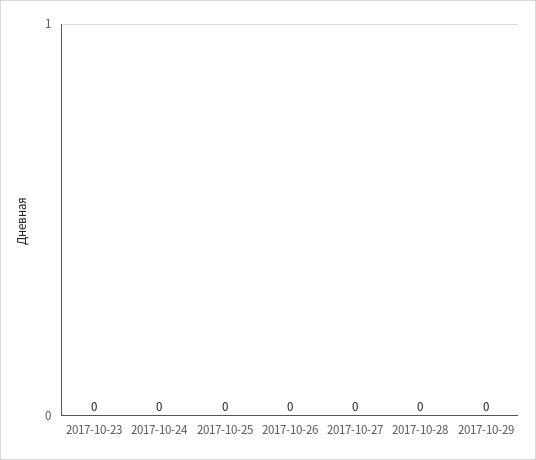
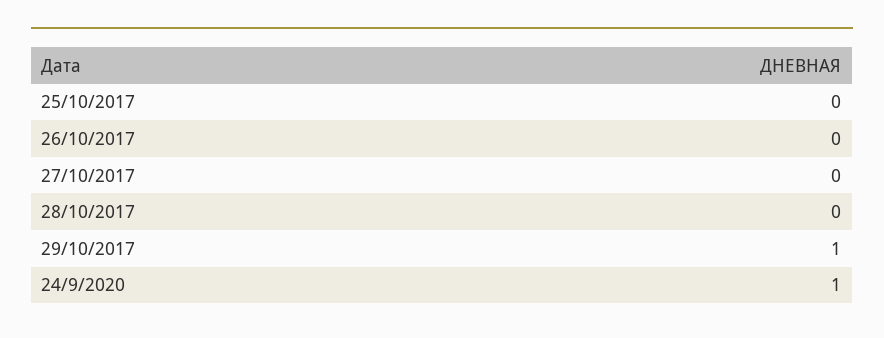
2017-10-23: 0 -> none
2017-10-24: 0 -> none
2017-10-29: 0 -> 1
24/9/2020: none -> 1

